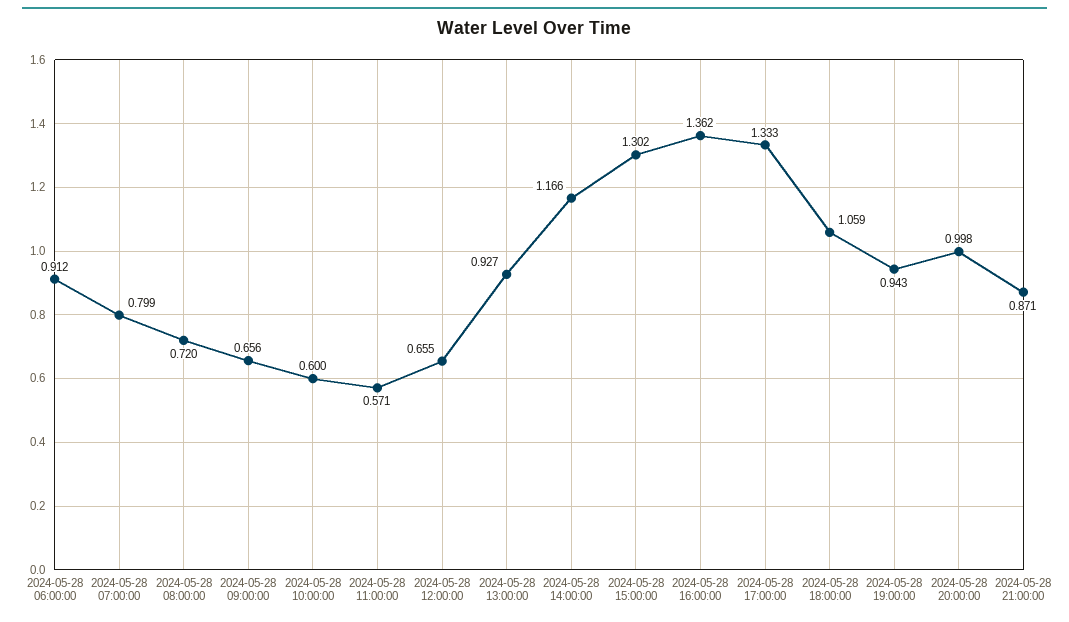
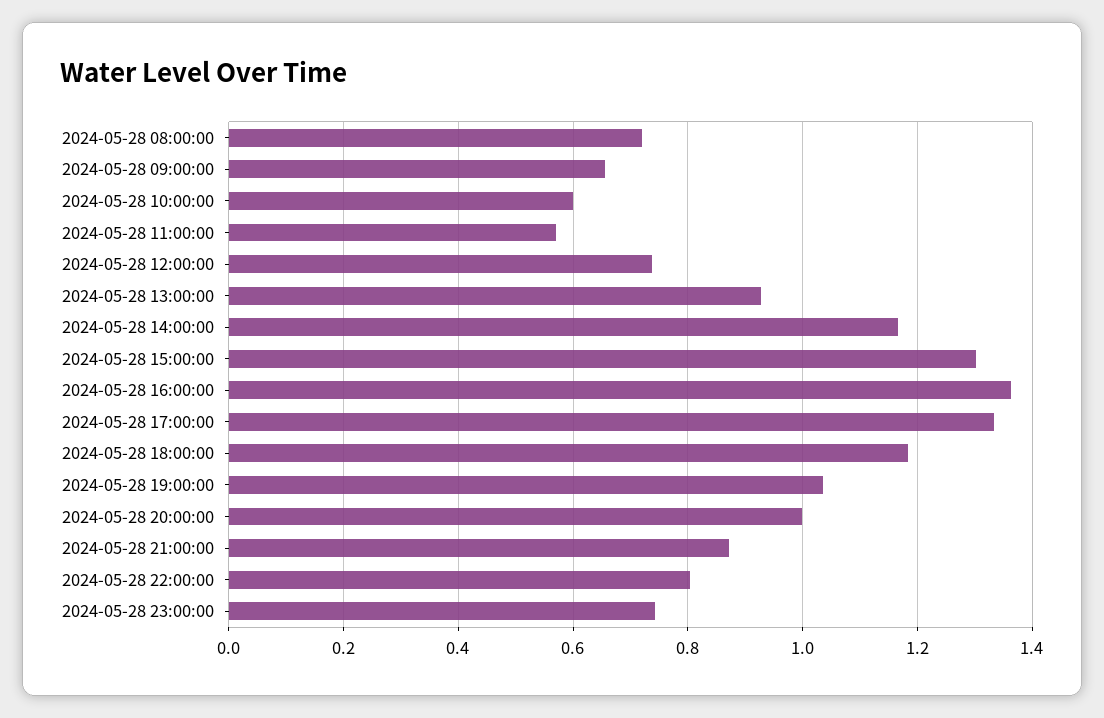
2024-05-28 06:00:00: 0.912 -> none
2024-05-28 07:00:00: 0.799 -> none
2024-05-28 12:00:00: 0.655 -> 0.74
2024-05-28 18:00:00: 1.059 -> 1.18
2024-05-28 19:00:00: 0.943 -> 1.04
2024-05-28 22:00:00: none -> 0.8
2024-05-28 23:00:00: none -> 0.74

